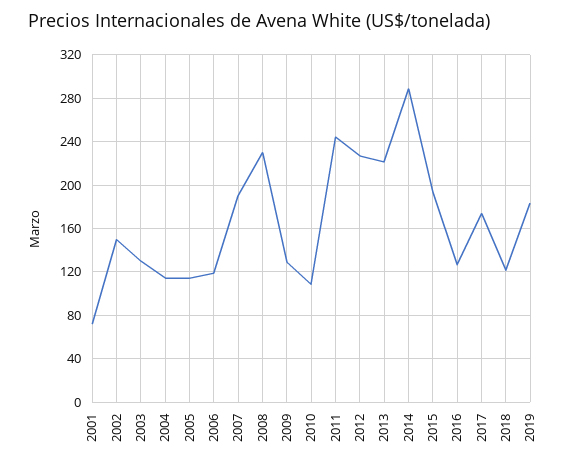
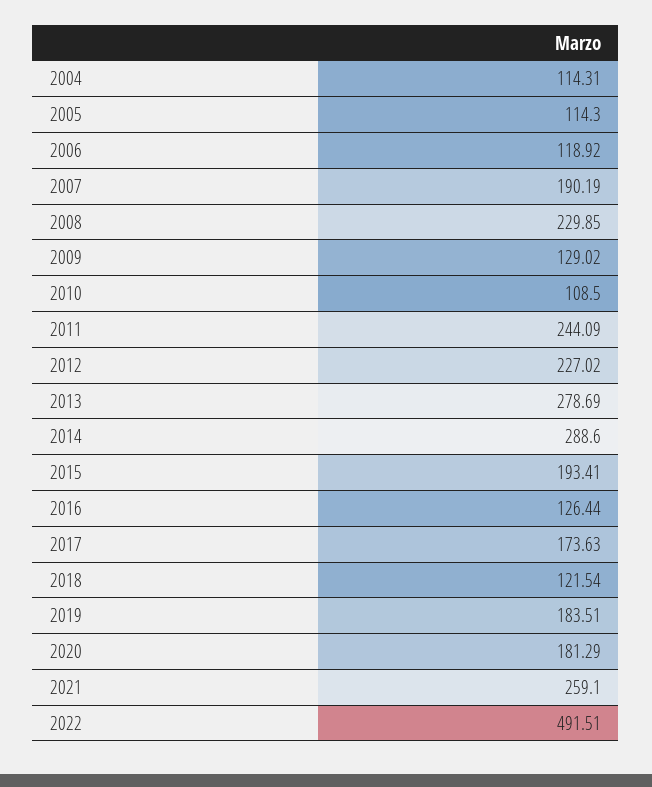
2001: 70 -> none
2002: 150 -> none
2003: 130 -> none
2013: 220 -> 278.69
2020: none -> 181.29
2021: none -> 259.1
2022: none -> 491.51

